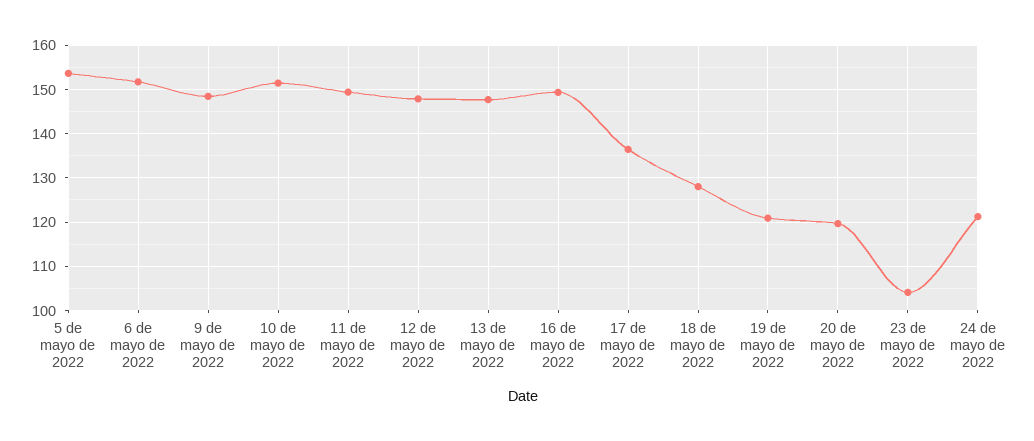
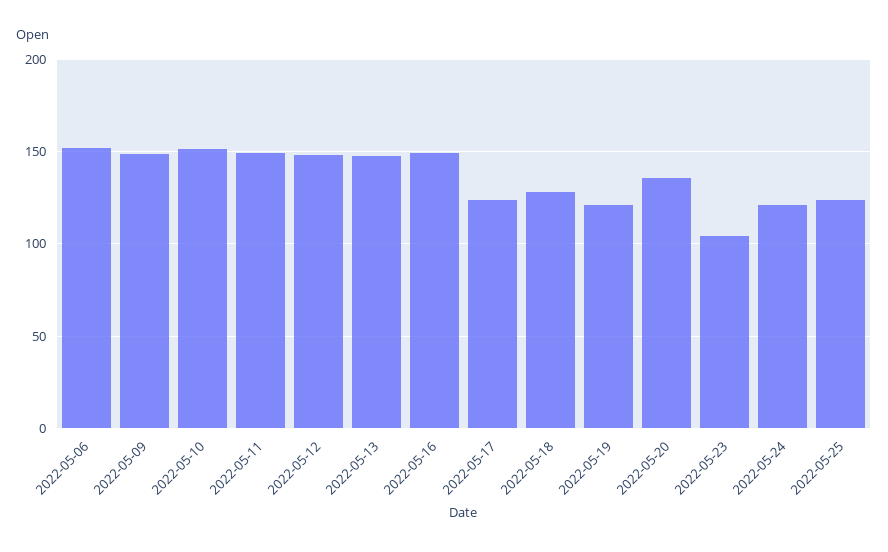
5 de mayo de 2022: 154 -> none
17 de mayo de 2022: 136 -> 125
20 de mayo de 2022: 120 -> 135
2022-05-25: none -> 125

